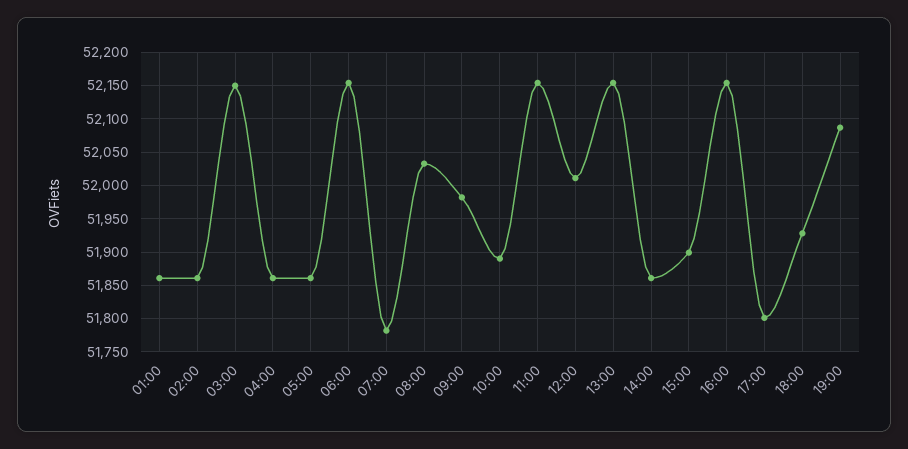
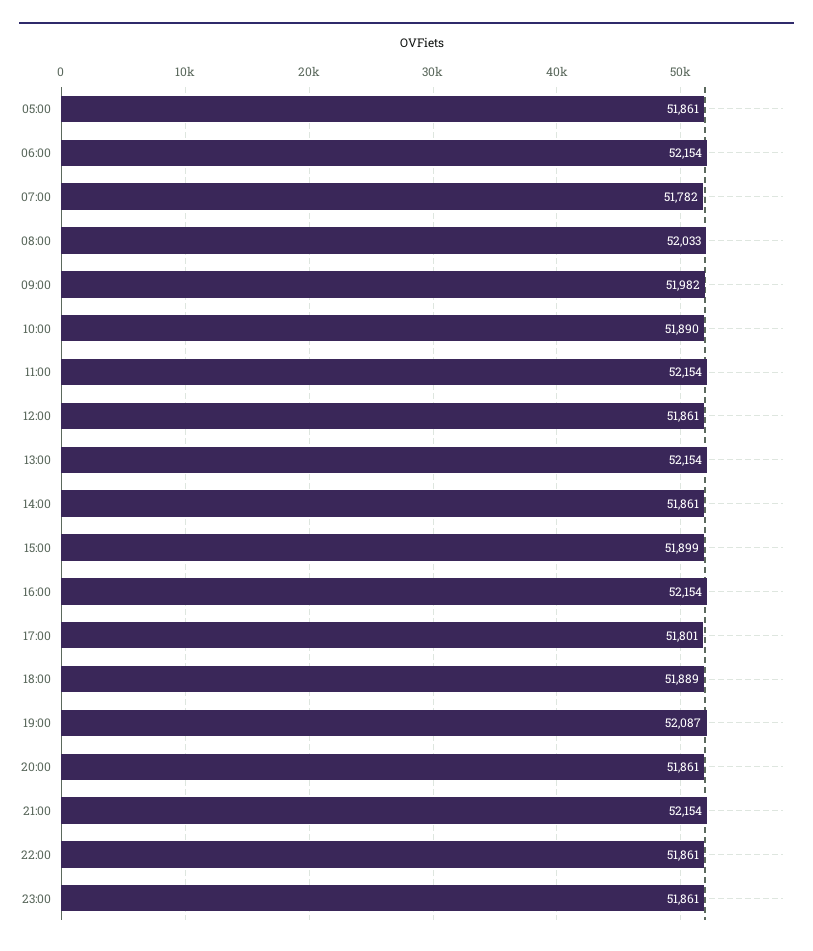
01:00: 51860 -> none
02:00: 51860 -> none
03:00: 52150 -> none
04:00: 51860 -> none
12:00: 52010 -> 51861
18:00: 51930 -> 51889
20:00: none -> 51861
21:00: none -> 52154
22:00: none -> 51861
23:00: none -> 51861

